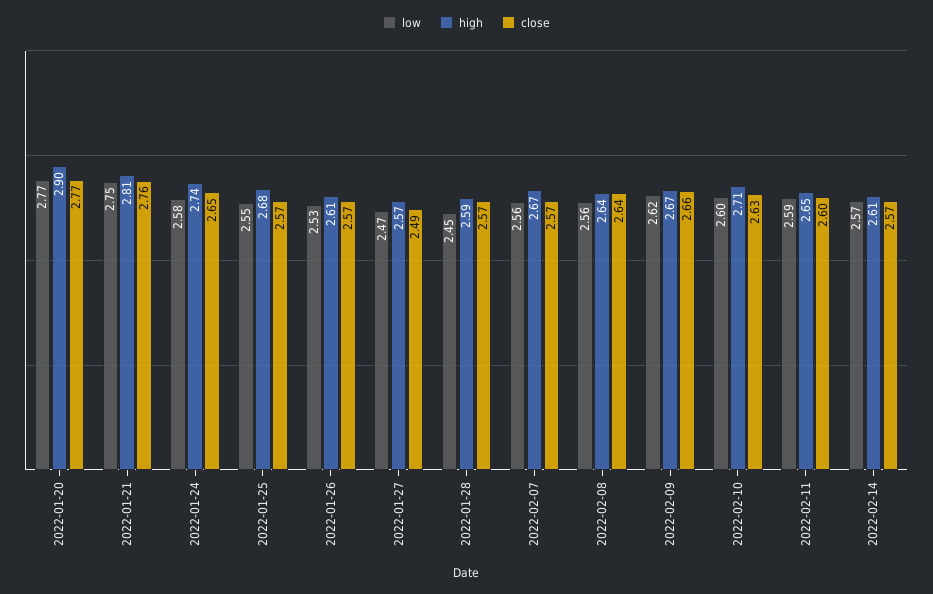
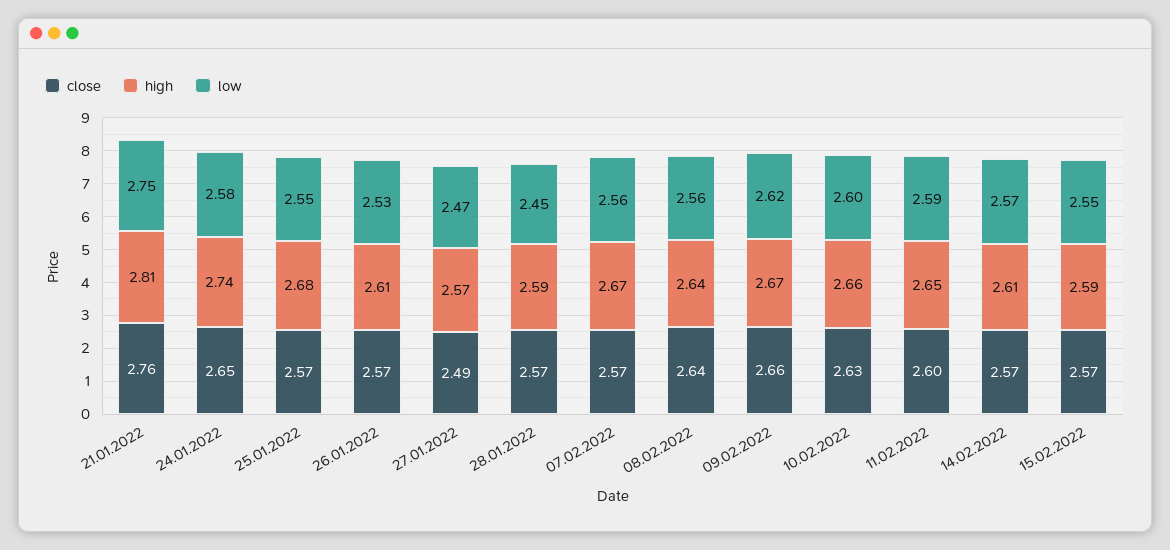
low, 2022-01-20: 2.77 -> none
high, 2022-01-20: 2.9 -> none
close, 2022-01-20: 2.77 -> none
high, 2022-02-10: 2.71 -> 2.66
close, 15.02.2022: none -> 2.57
high, 15.02.2022: none -> 2.59
low, 15.02.2022: none -> 2.55

